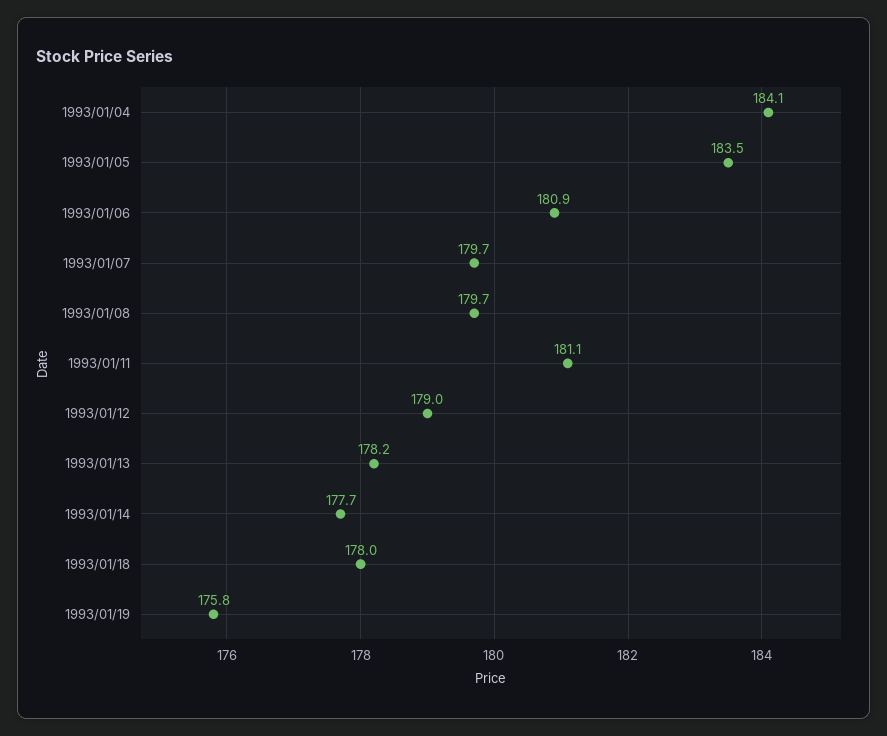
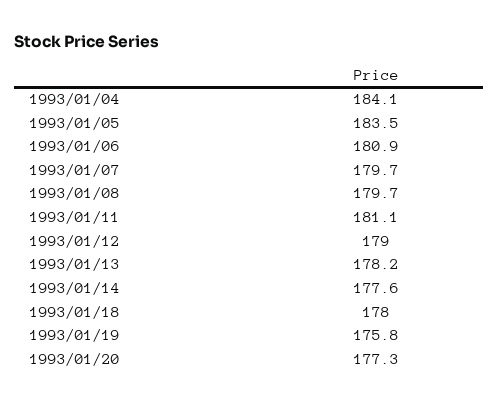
1993/01/14: 177.7 -> 177.6
1993/01/20: none -> 177.3

